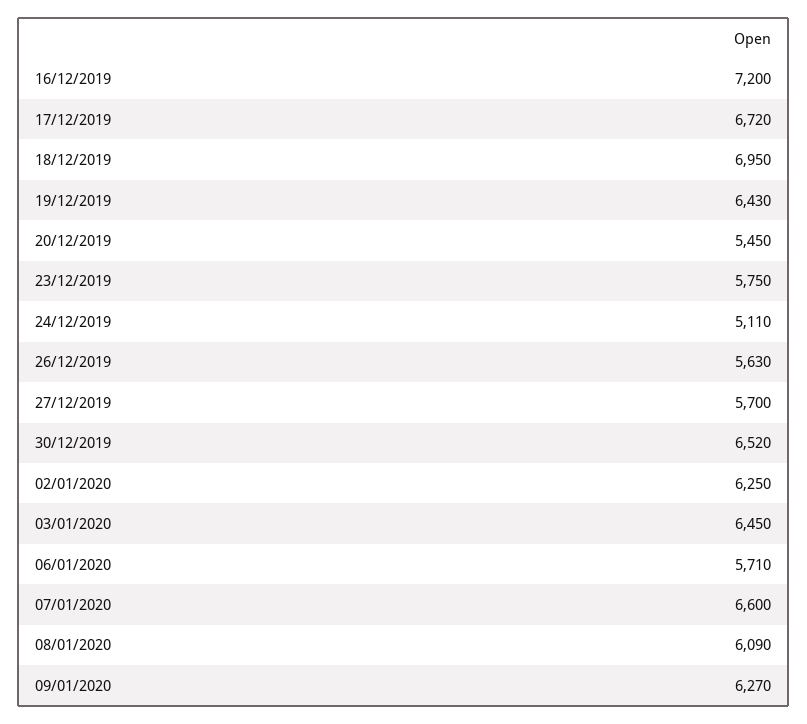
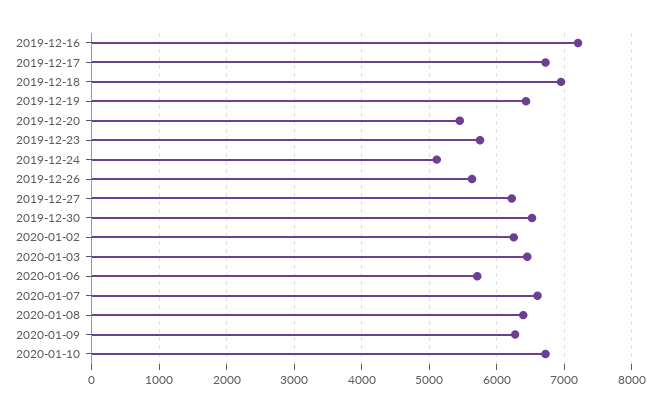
27/12/2019: 5700 -> 6200
08/01/2020: 6090 -> 6400
2020-01-10: none -> 6700

